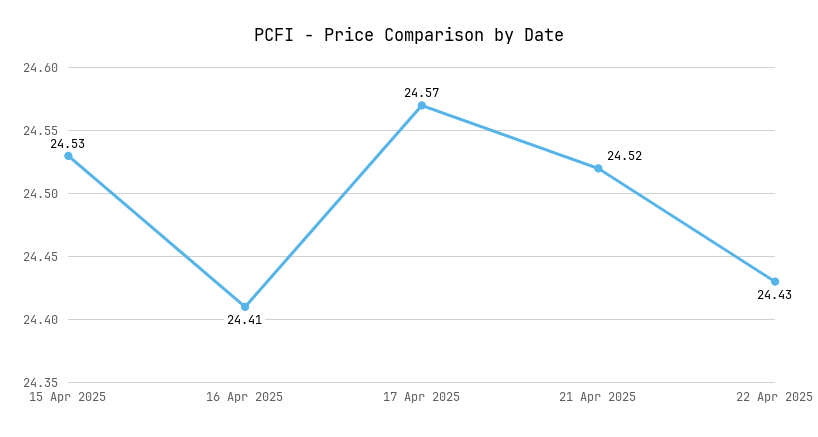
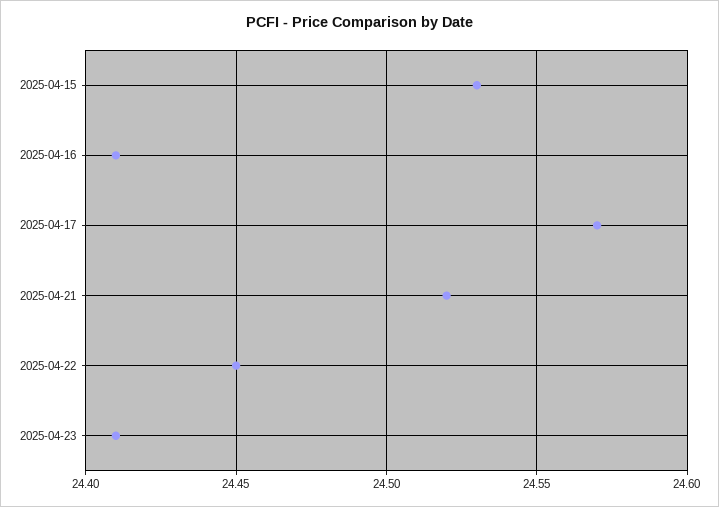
22 Apr 2025: 24.43 -> 24.45
2025-04-23: none -> 24.41

